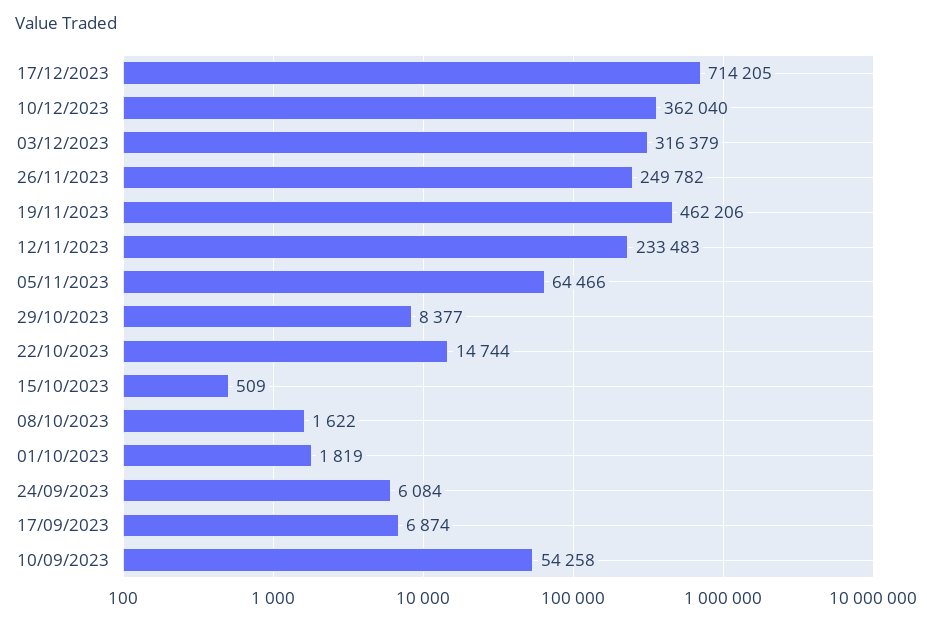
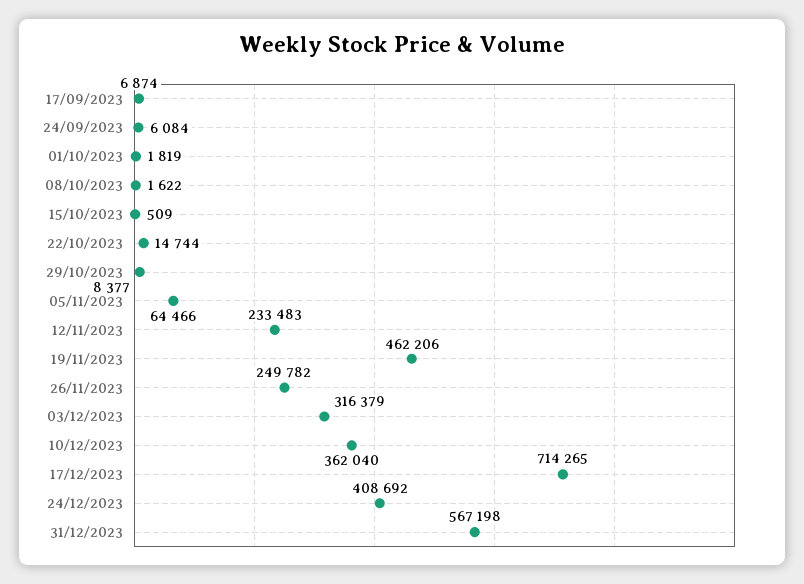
17/12/2023: 714205 -> 714265
10/09/2023: 54258 -> none
24/12/2023: none -> 408692
31/12/2023: none -> 567198

